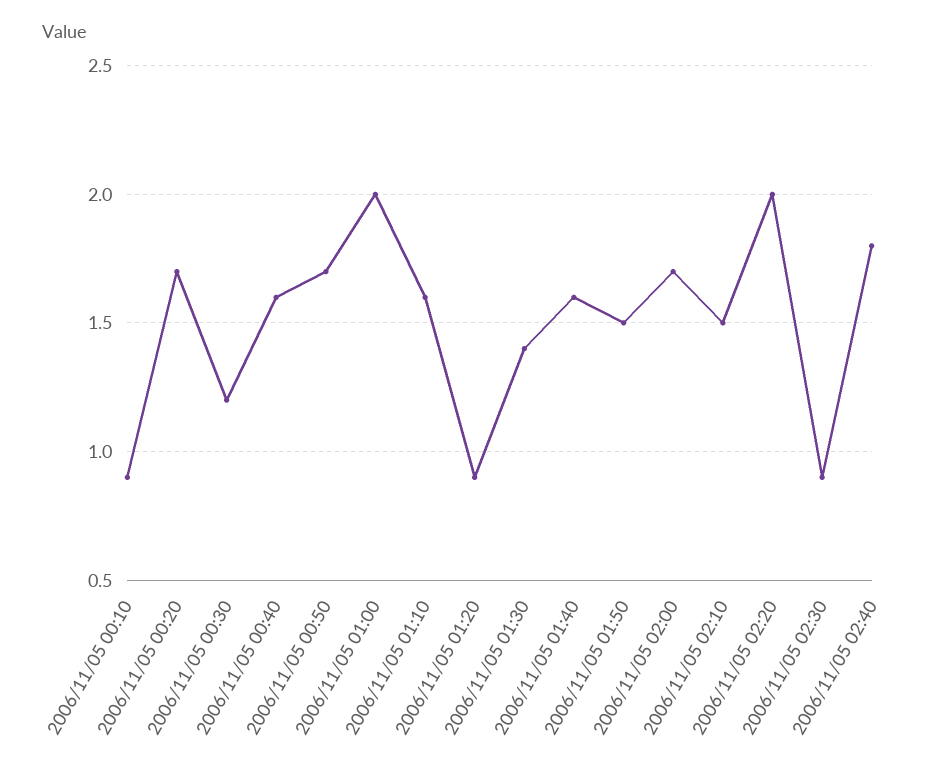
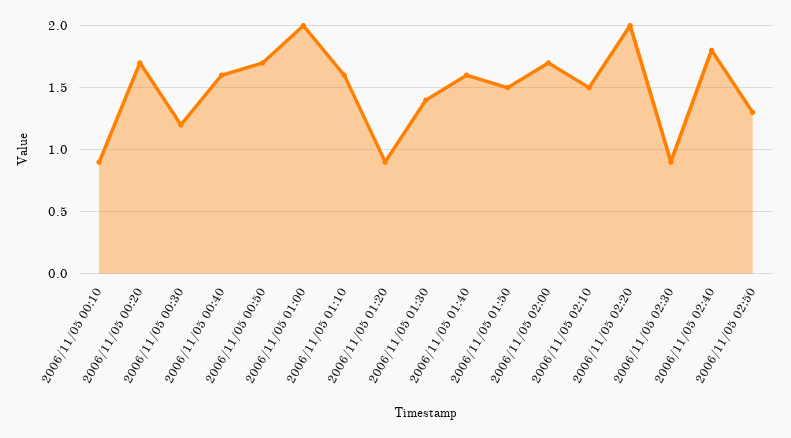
2006/11/05 02:50: none -> 1.3

